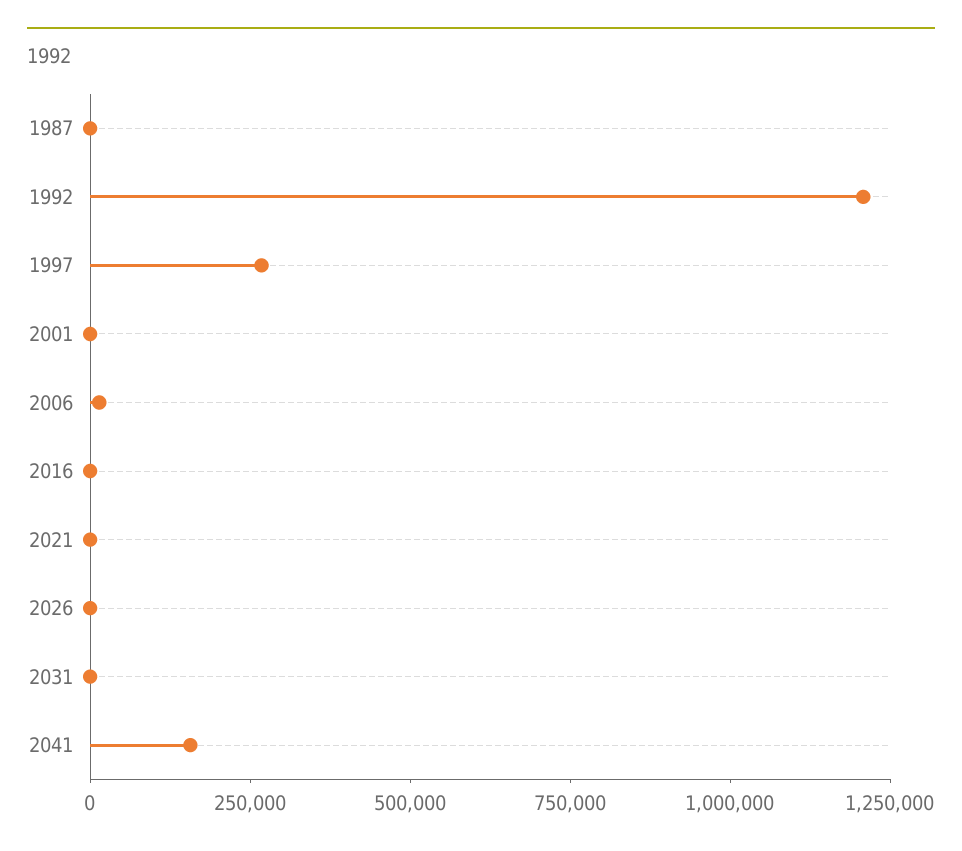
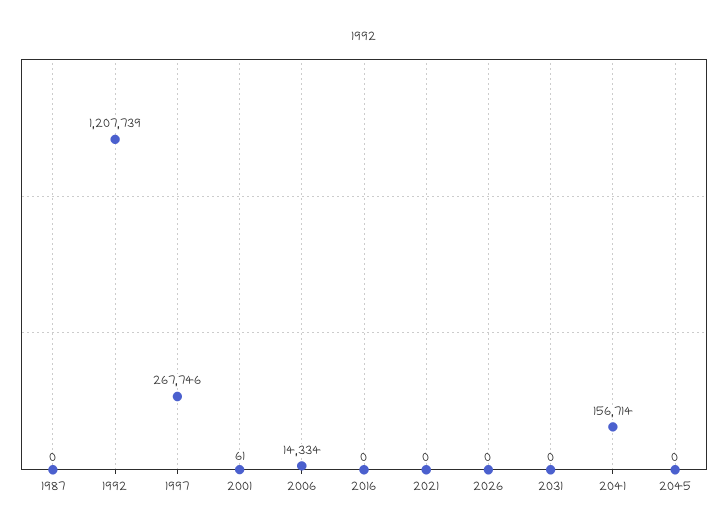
2045: none -> 0

